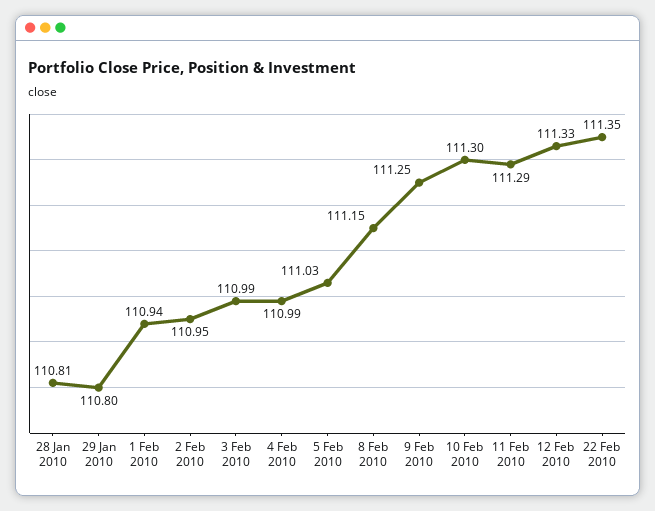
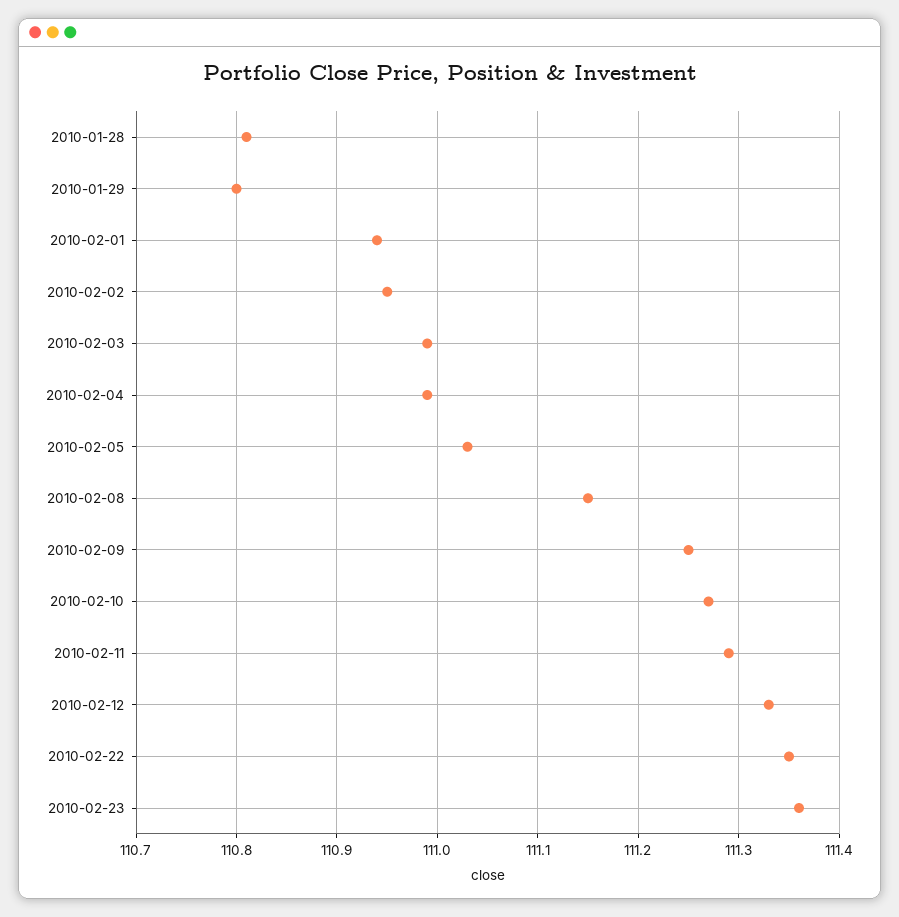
10 Feb 2010: 111.3 -> 111.27
2010-02-23: none -> 111.36

